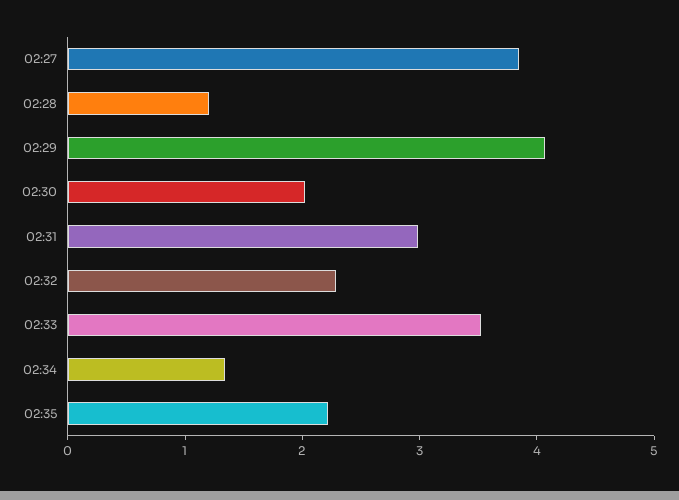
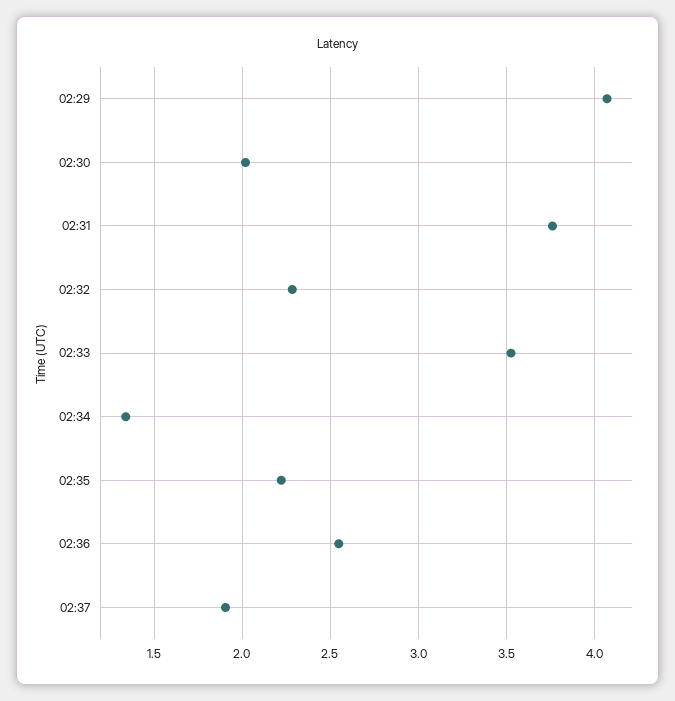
02:27: 3.8 -> none
02:28: 1.2 -> none
02:31: 3 -> 3.75
02:36: none -> 2.55
02:37: none -> 1.9

